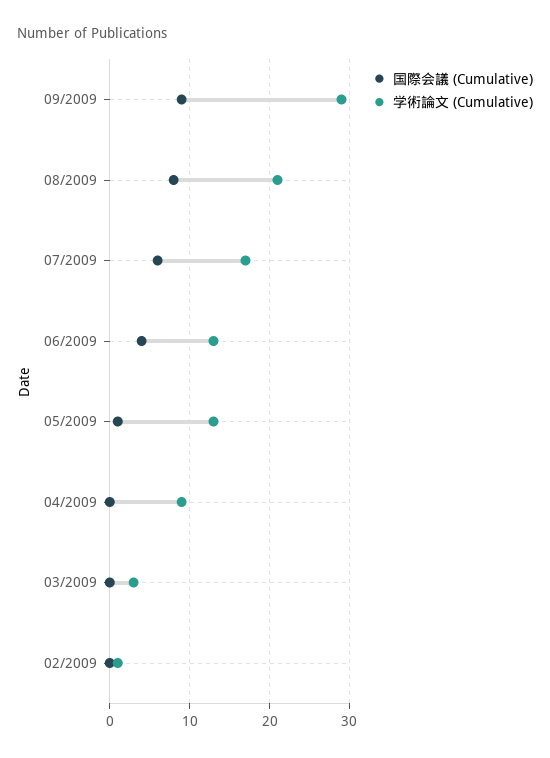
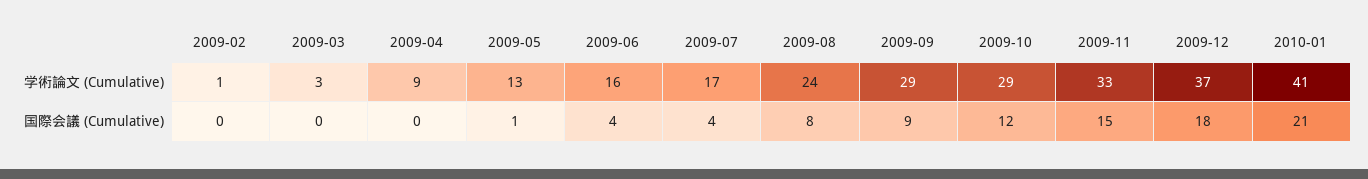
学術論文 (Cumulative), 08/2009: 21 -> 24
国際会議 (Cumulative), 07/2009: 6 -> 4
学術論文 (Cumulative), 06/2009: 13 -> 16
学術論文 (Cumulative), 2009-10: none -> 29
学術論文 (Cumulative), 2009-11: none -> 33
学術論文 (Cumulative), 2009-12: none -> 37
学術論文 (Cumulative), 2010-01: none -> 41
国際会議 (Cumulative), 2009-10: none -> 12
国際会議 (Cumulative), 2009-11: none -> 15
国際会議 (Cumulative), 2009-12: none -> 18
国際会議 (Cumulative), 2010-01: none -> 21

